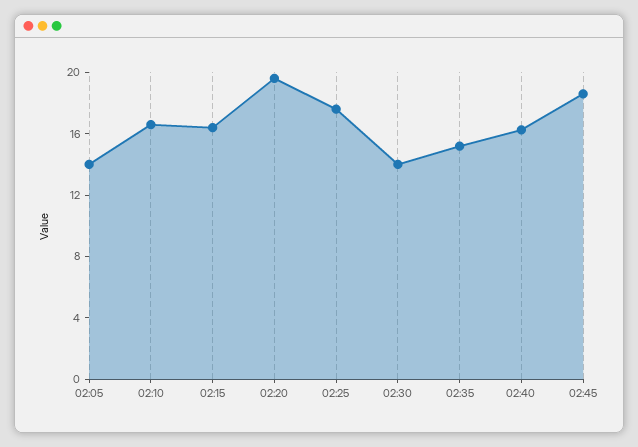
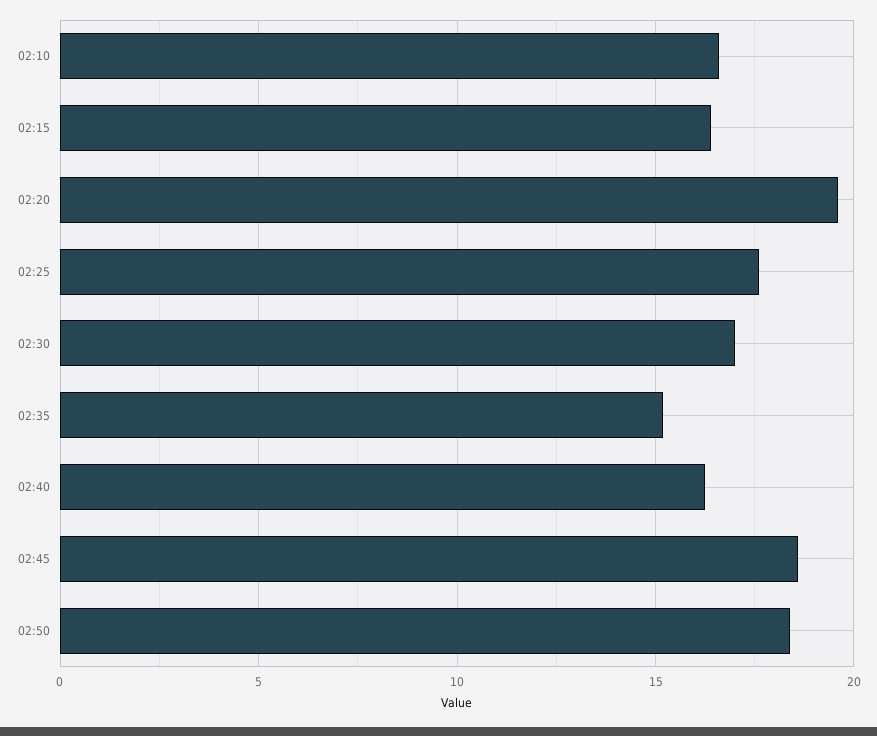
02:05: 14 -> none
02:30: 14 -> 17
02:50: none -> 18.5

